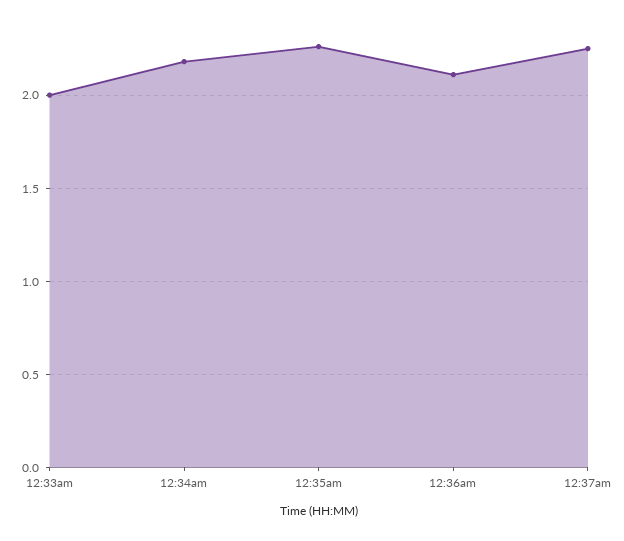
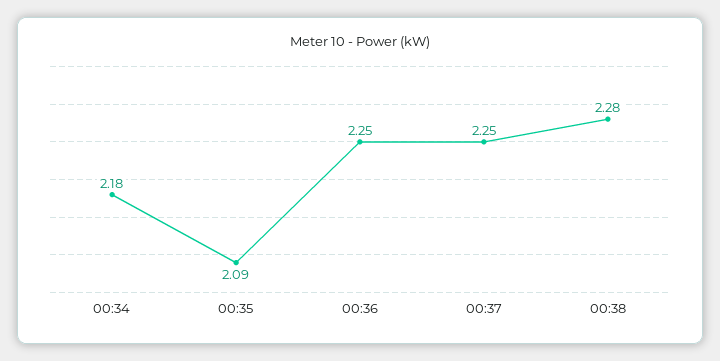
12:33am: 2 -> none
12:35am: 2.25 -> 2.09
12:36am: 2.1 -> 2.25
00:38: none -> 2.28

